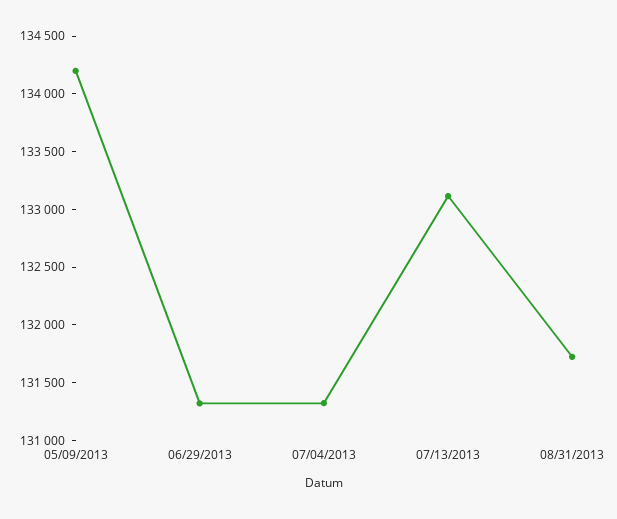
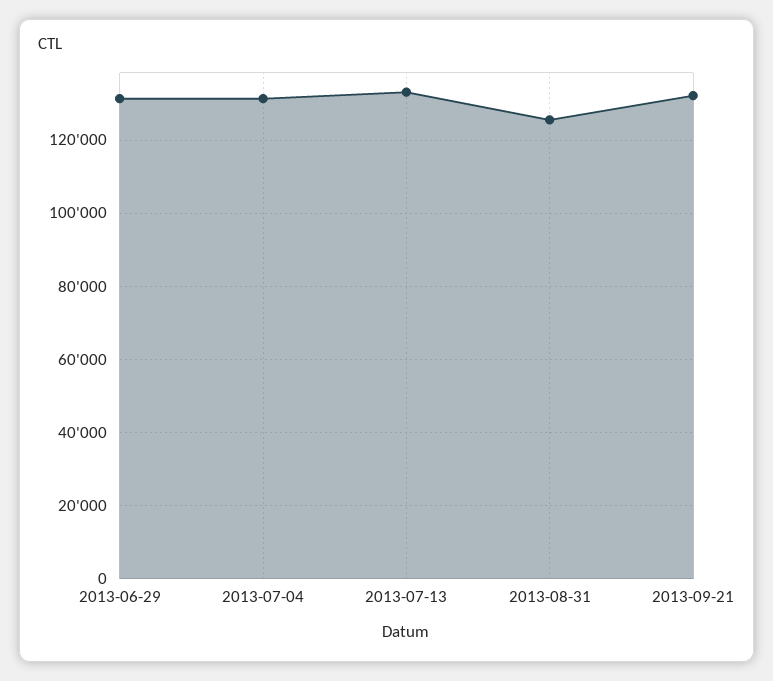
05/09/2013: 134200 -> none
08/31/2013: 131700 -> 126000
2013-09-21: none -> 132000

